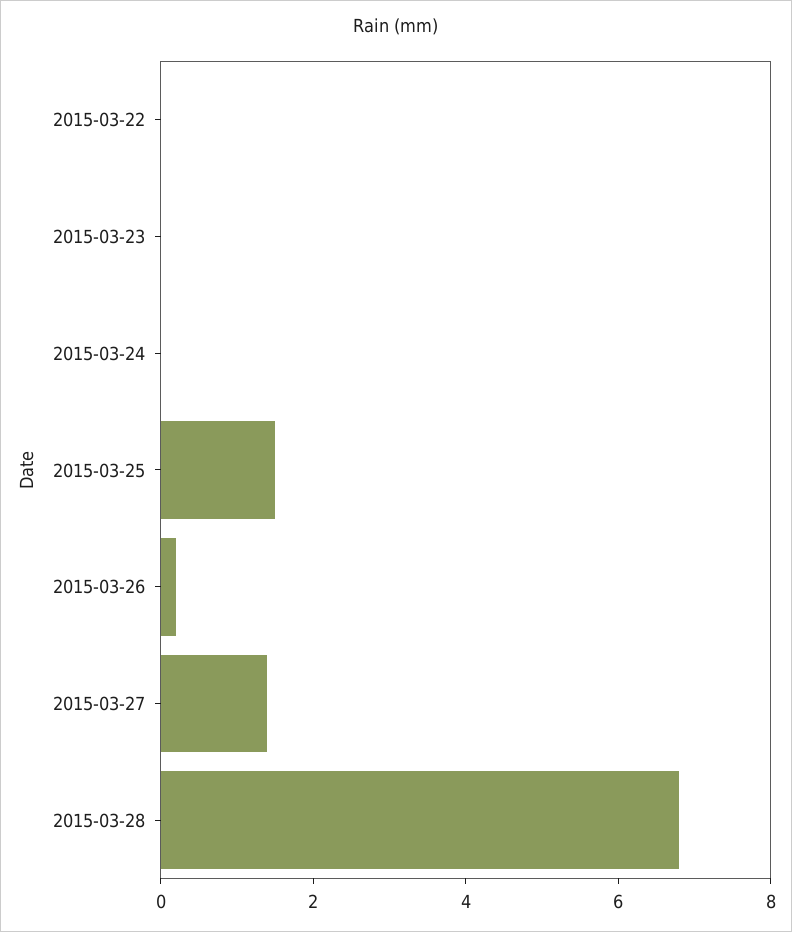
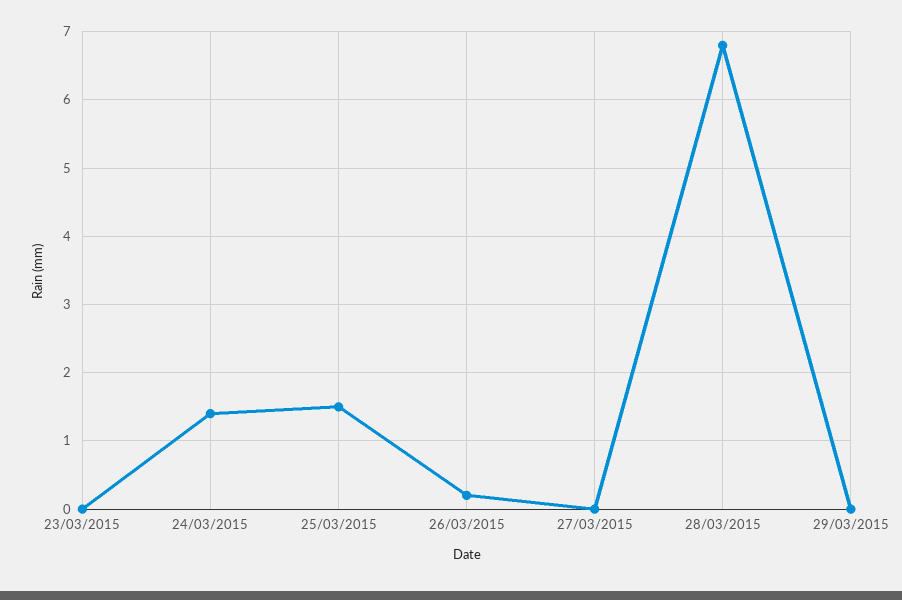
2015-03-22: 0 -> none
2015-03-24: 0 -> 1.4
2015-03-27: 1.5 -> 0
29/03/2015: none -> 0

